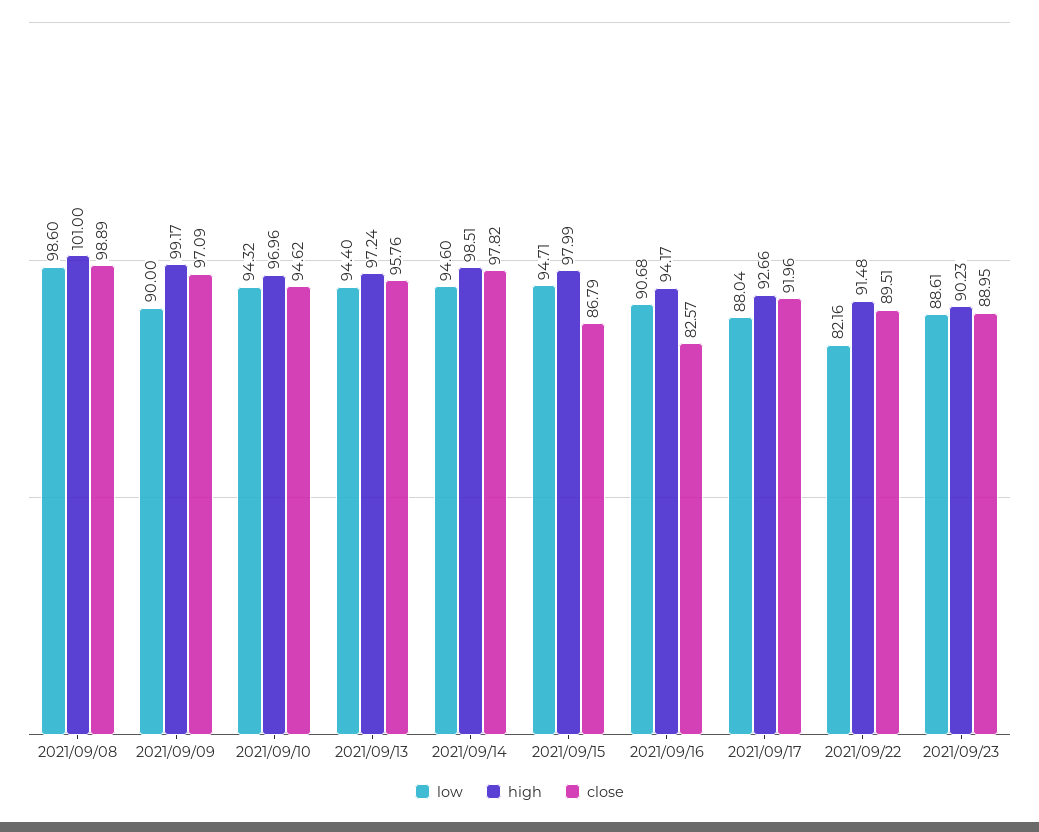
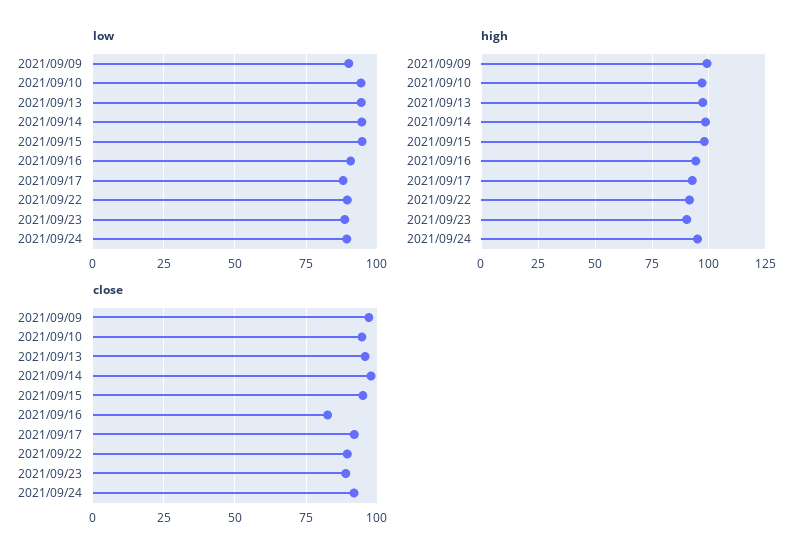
low, 2021/09/08: 98.6 -> none
high, 2021/09/08: 101 -> none
close, 2021/09/08: 98.89 -> none
close, 2021/09/15: 86.79 -> 95
low, 2021/09/22: 82.16 -> 90
low, 2021/09/24: none -> 90
high, 2021/09/24: none -> 95
close, 2021/09/24: none -> 92.5

